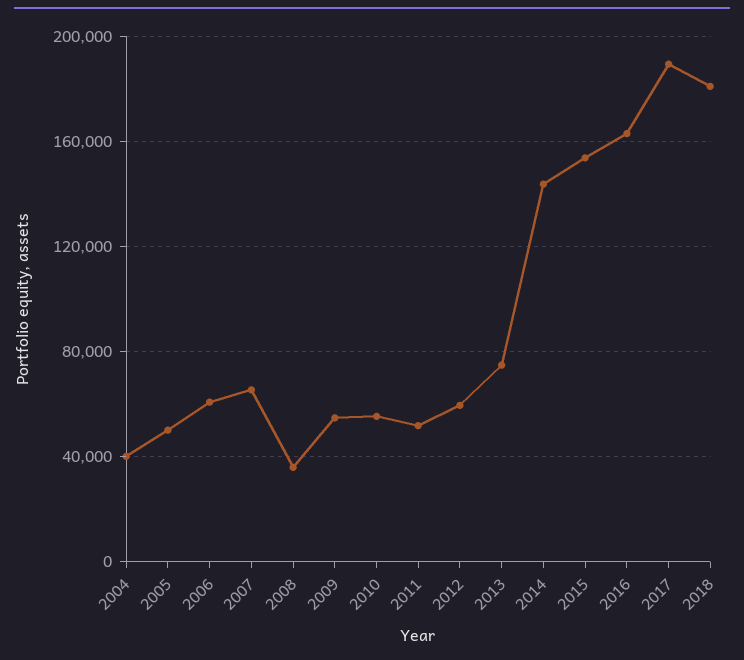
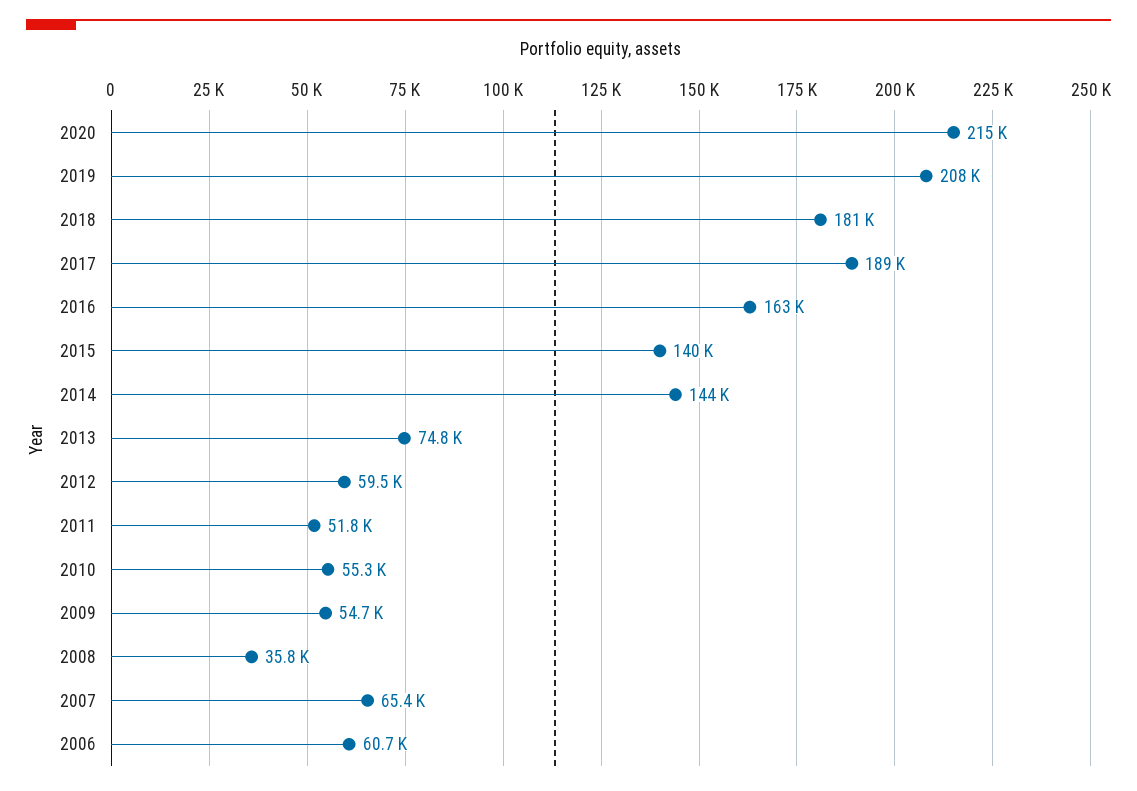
2004: 40000 -> none
2005: 50000 -> none
2015: 155000 -> 140000
2020: none -> 215000
2019: none -> 208000

